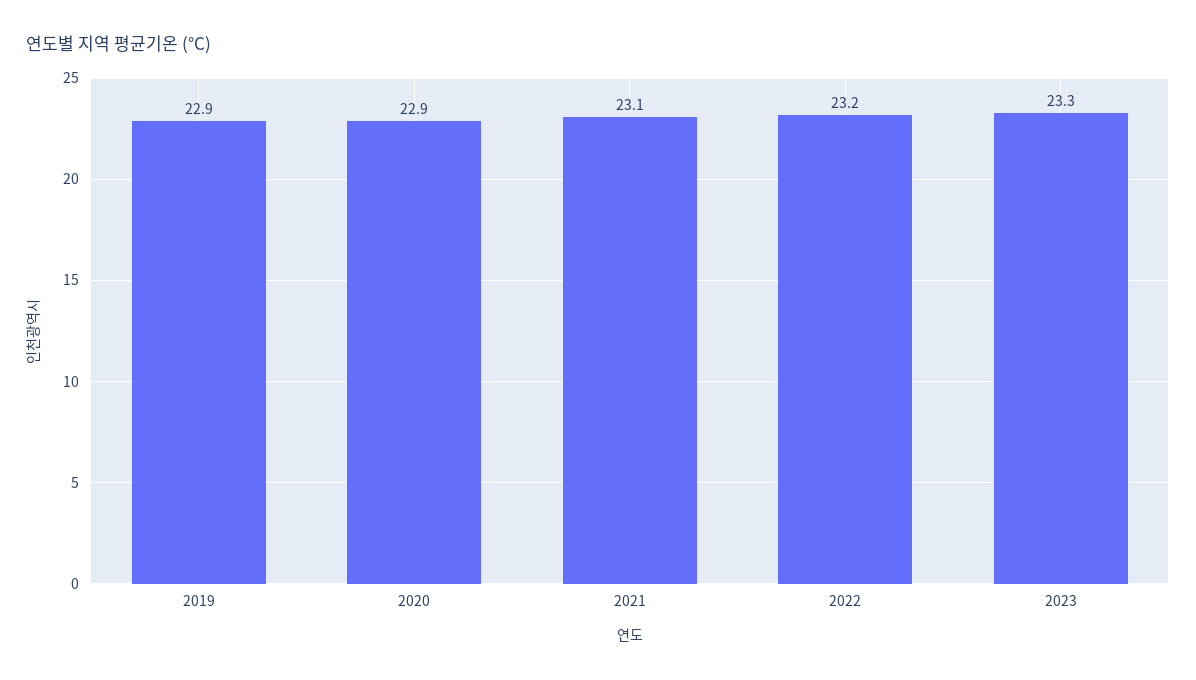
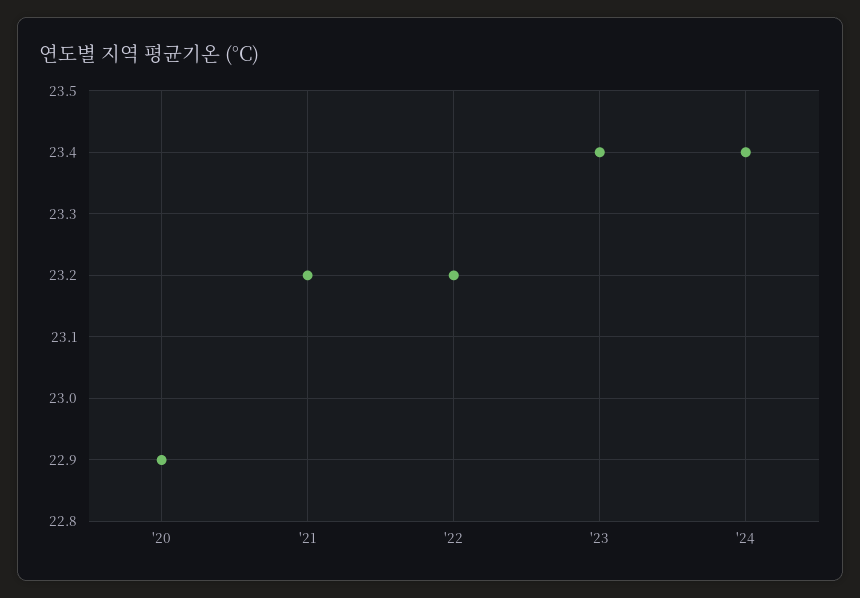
2019: 22.9 -> none
2021: 23.1 -> 23.2
2023: 23.3 -> 23.4
'24: none -> 23.4

